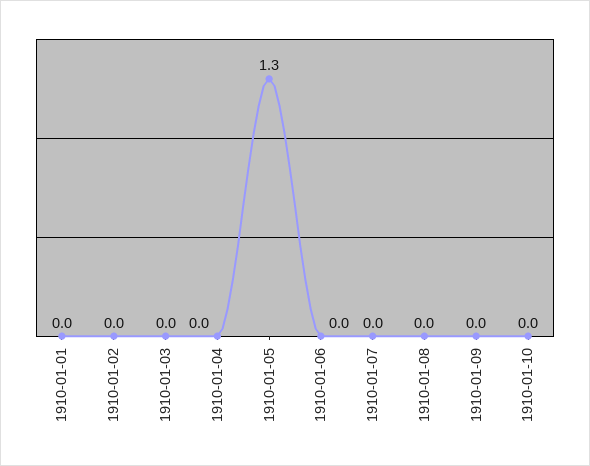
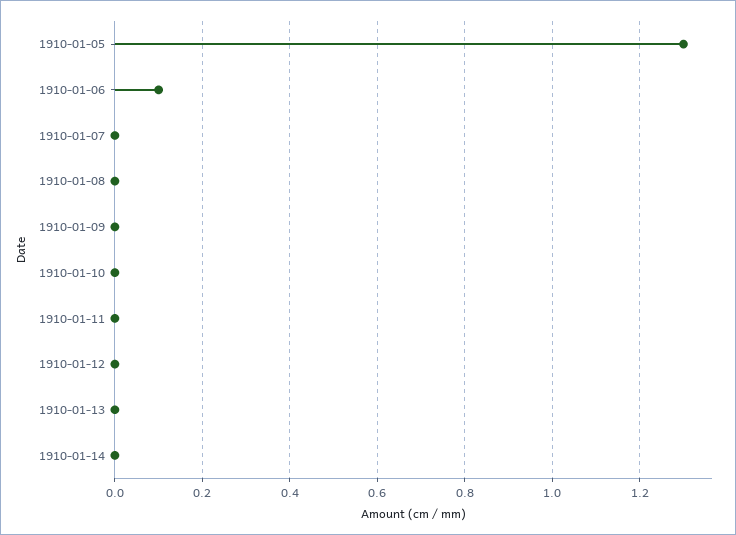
1910-01-01: 0 -> none
1910-01-02: 0 -> none
1910-01-03: 0 -> none
1910-01-04: 0 -> none
1910-01-06: 0 -> 0.1
1910-01-11: none -> 0
1910-01-12: none -> 0
1910-01-13: none -> 0
1910-01-14: none -> 0

